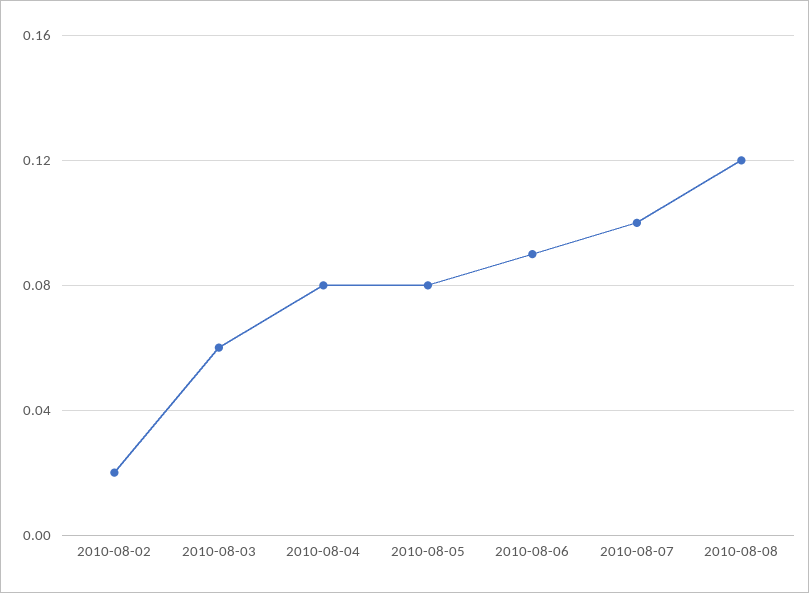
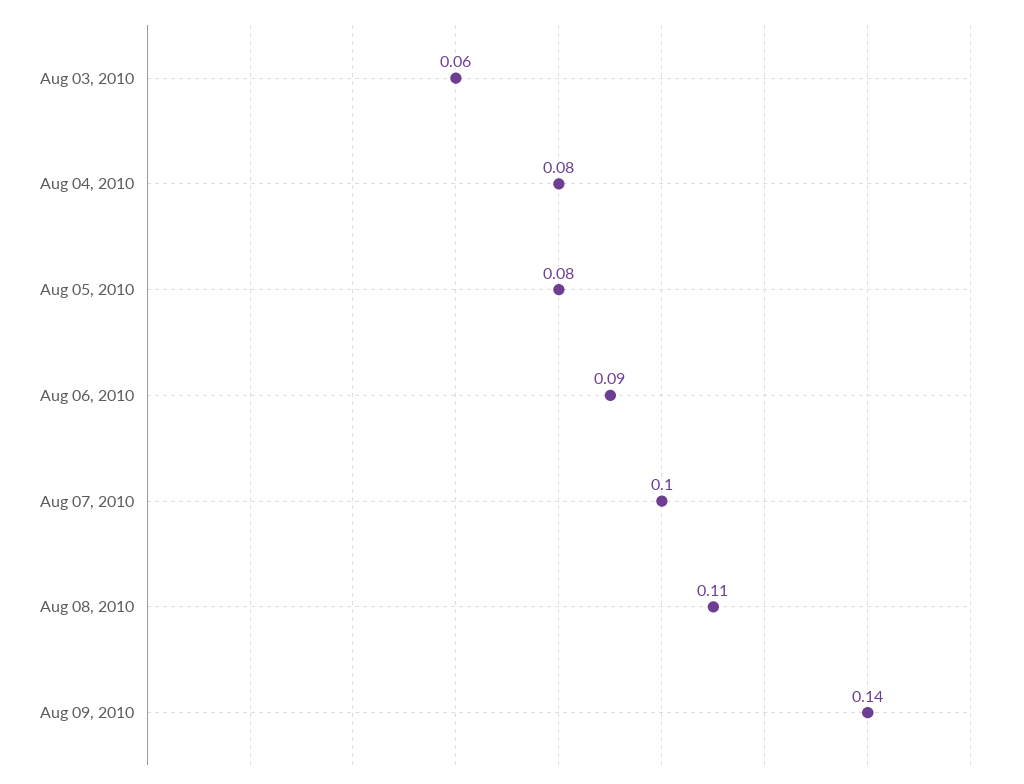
2010-08-02: 0.02 -> none
2010-08-08: 0.12 -> 0.11
Aug 09, 2010: none -> 0.14

